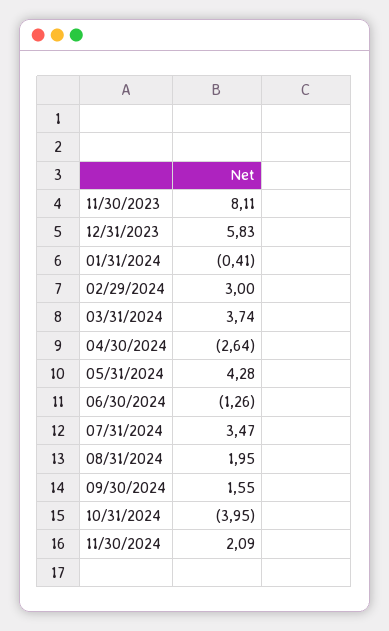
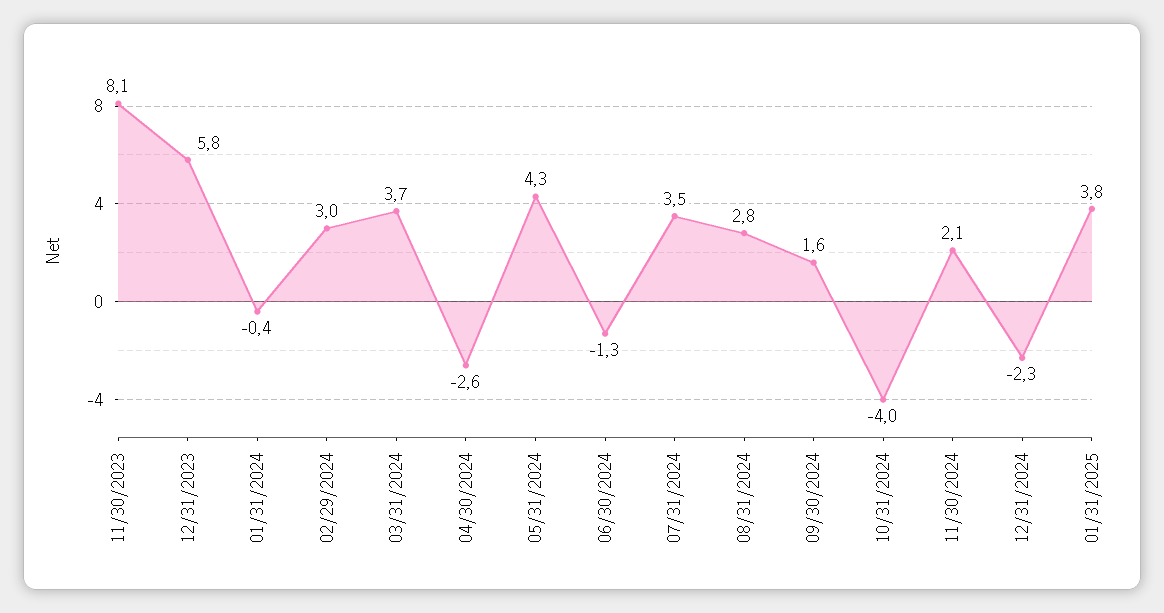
08/31/2024: 1.95 -> 2.8
12/31/2024: none -> -2.3
01/31/2025: none -> 3.8

